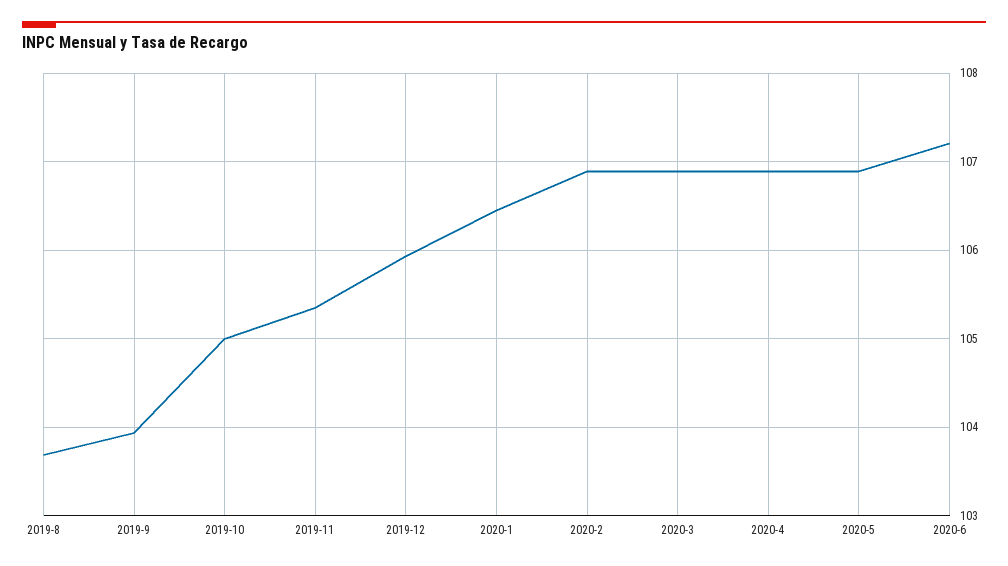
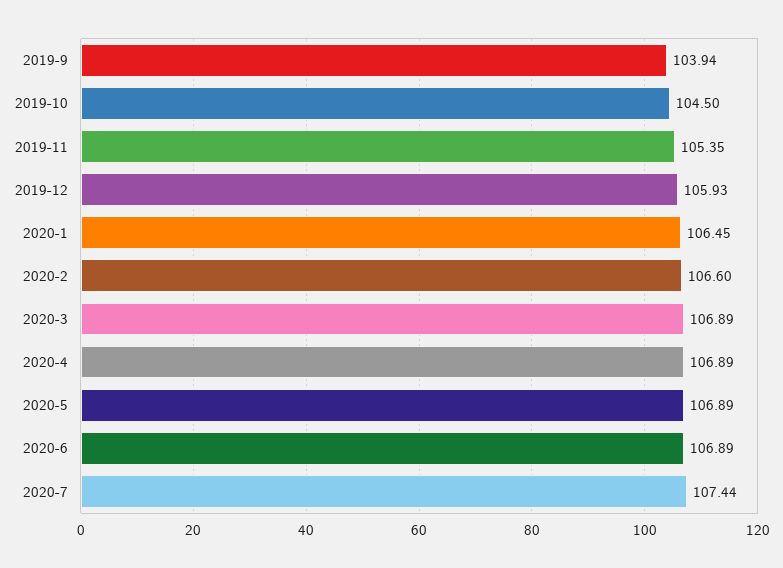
2019-8: 103.7 -> none
2019-10: 105 -> 104.5
2020-2: 106.9 -> 106.6
2020-6: 107.2 -> 106.89
2020-7: none -> 107.44

